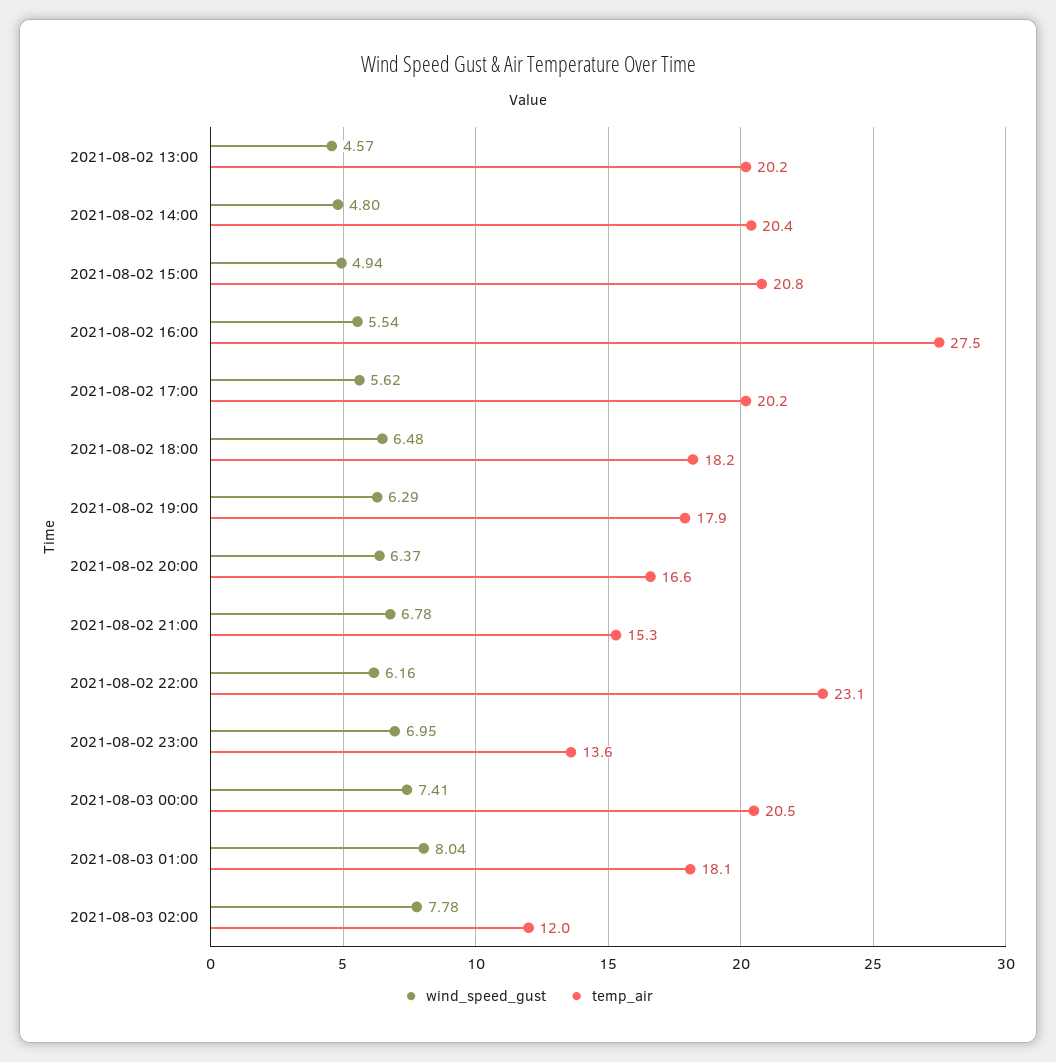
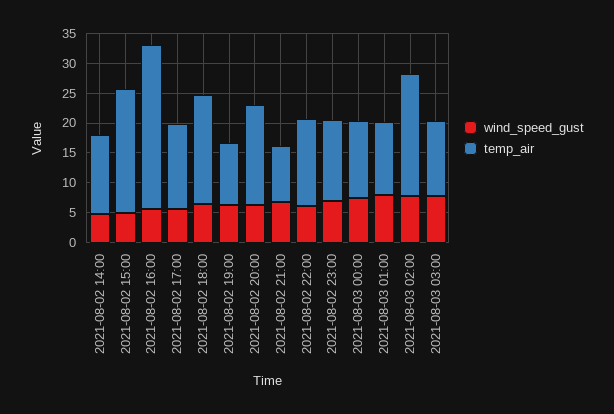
wind_speed_gust, 2021-08-02 13:00: 4.57 -> none
temp_air, 2021-08-02 13:00: 20.2 -> none
temp_air, 2021-08-02 14:00: 20.4 -> 12.5
temp_air, 2021-08-02 17:00: 20.2 -> 15
temp_air, 2021-08-02 19:00: 17.9 -> 10
temp_air, 2021-08-02 21:00: 15.3 -> 10
temp_air, 2021-08-02 22:00: 23.1 -> 15
temp_air, 2021-08-03 00:00: 20.5 -> 12.5
temp_air, 2021-08-03 01:00: 18.1 -> 12.5
temp_air, 2021-08-03 02:00: 12 -> 20
wind_speed_gust, 2021-08-03 03:00: none -> 7.5
temp_air, 2021-08-03 03:00: none -> 12.5

